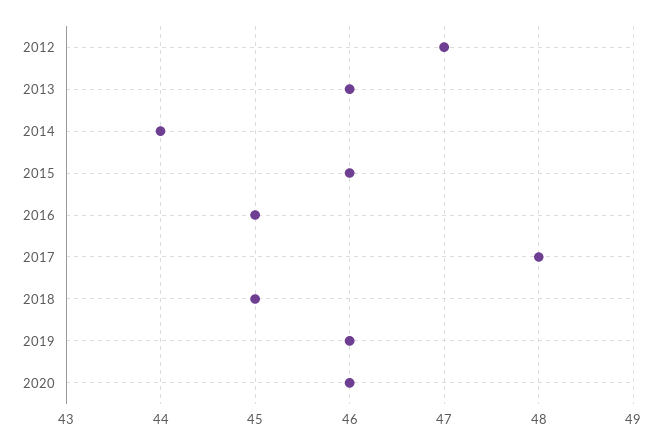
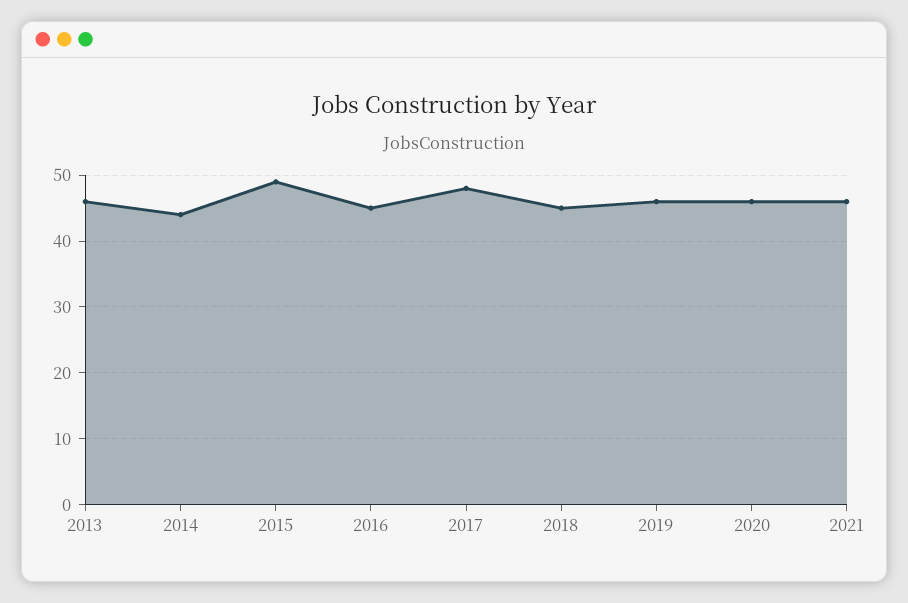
2012: 47 -> none
2015: 46 -> 49
2021: none -> 46

